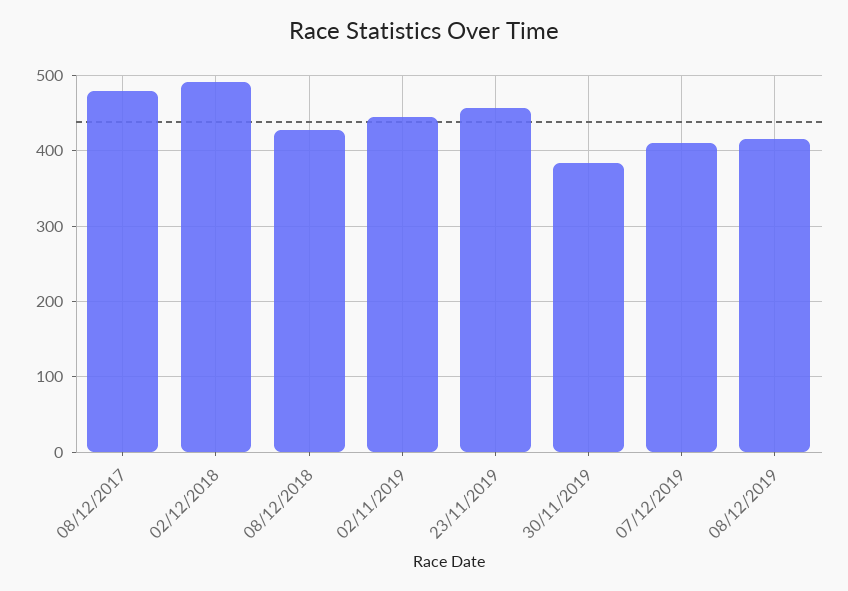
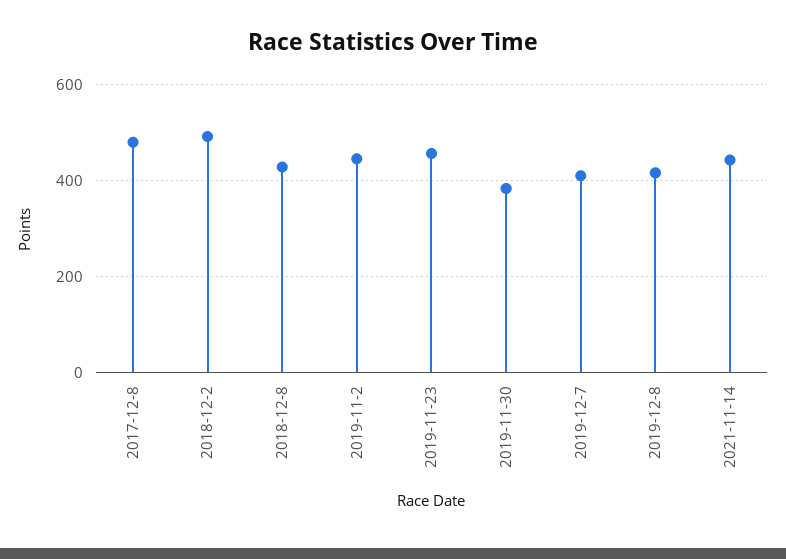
2021-11-14: none -> 440

